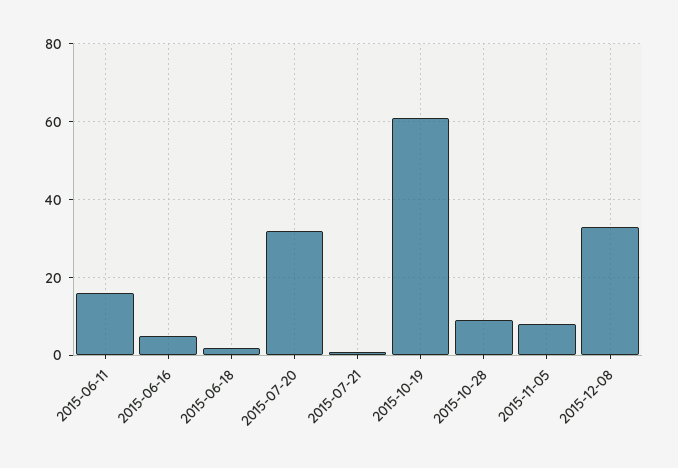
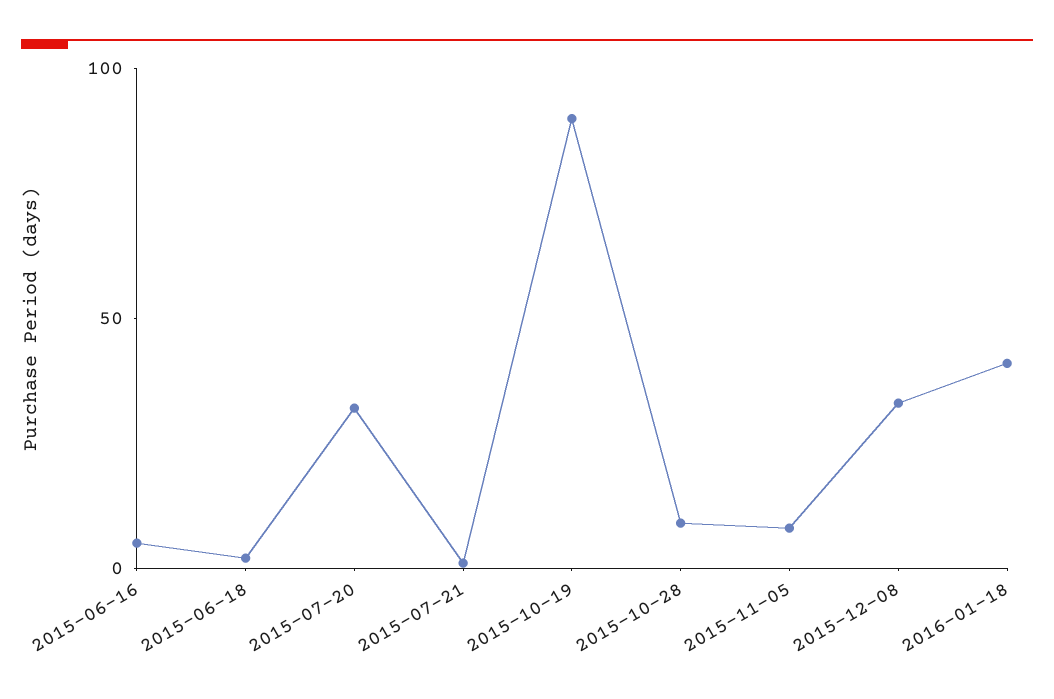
2015-06-11: 15 -> none
2015-10-19: 60 -> 90
2016-01-18: none -> 40

